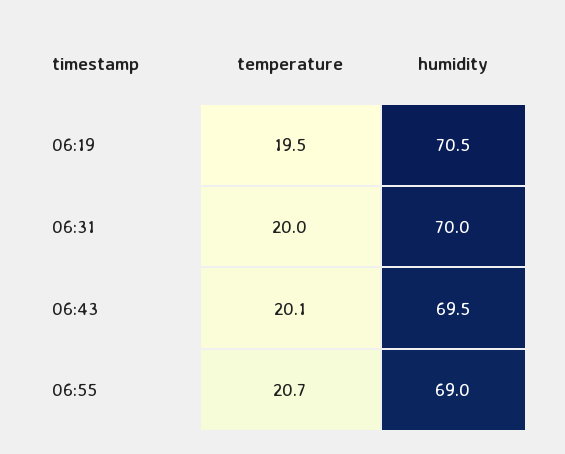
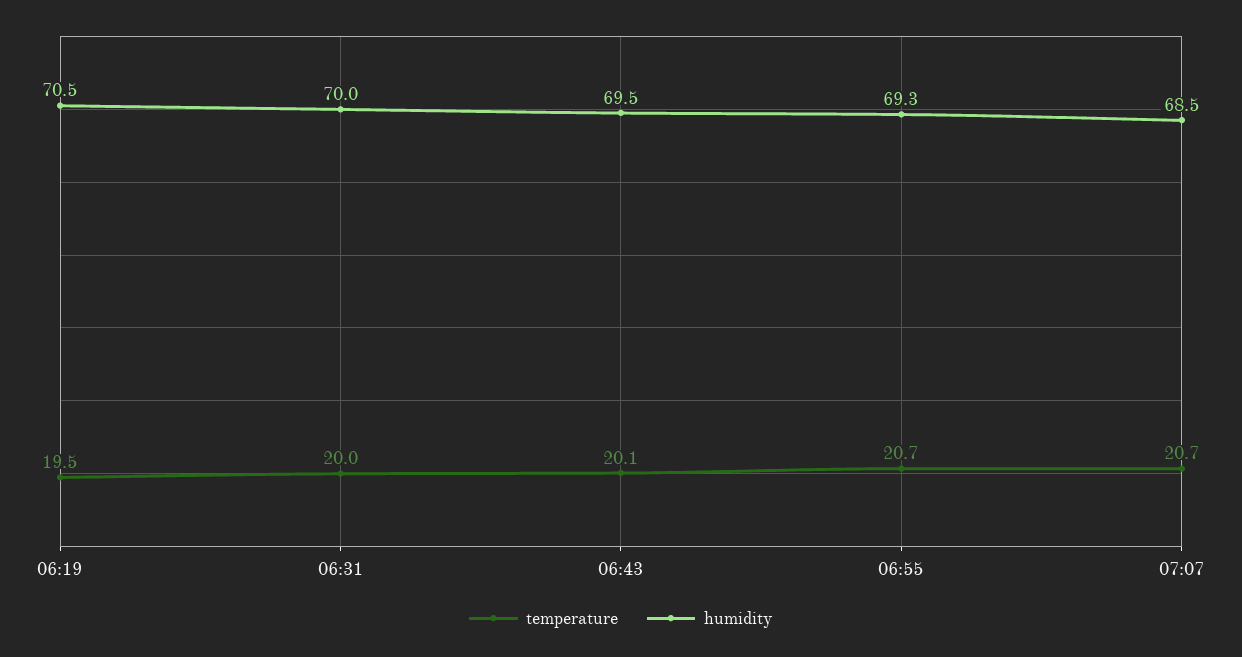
humidity, 06:55: 69 -> 69.3
temperature, 07:07: none -> 20.7
humidity, 07:07: none -> 68.5

